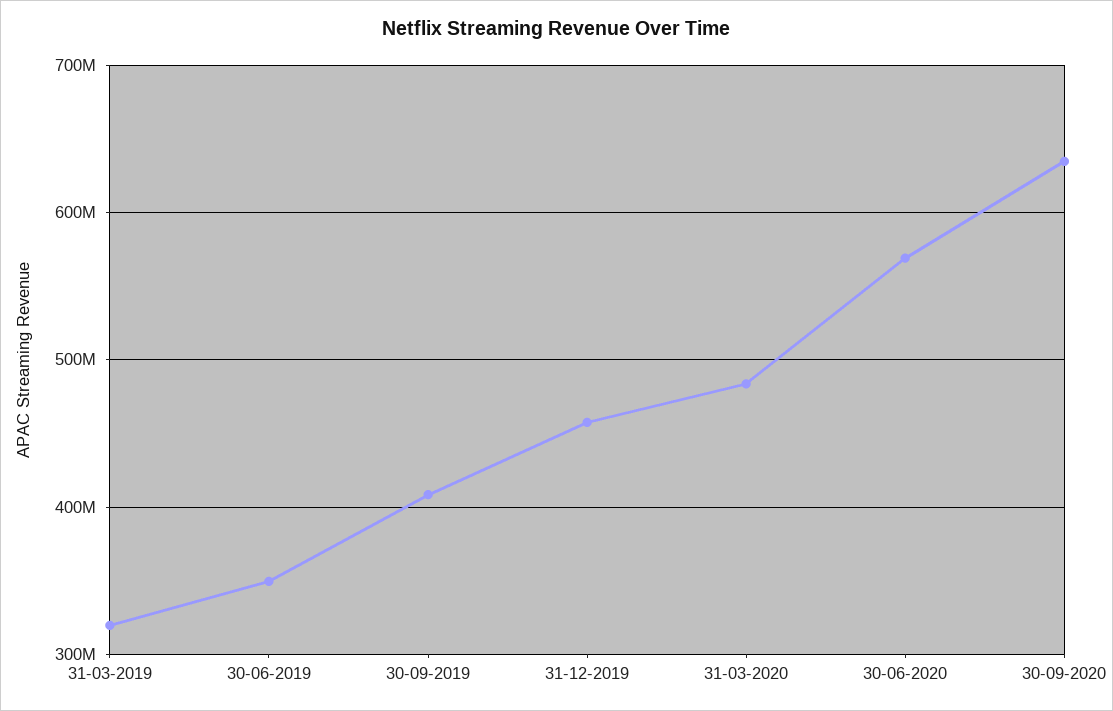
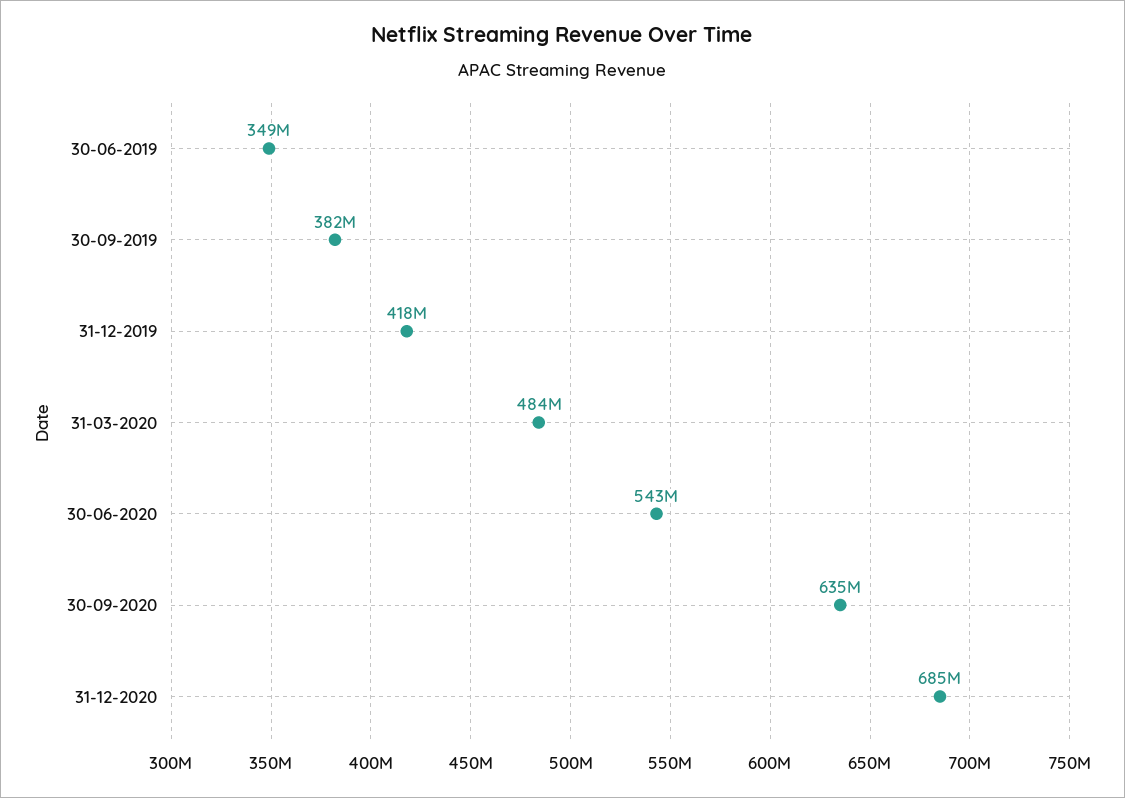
31-03-2019: 320000000 -> none
30-09-2019: 410000000 -> 382000000
31-12-2019: 460000000 -> 418000000
30-06-2020: 570000000 -> 543000000
31-12-2020: none -> 685000000

